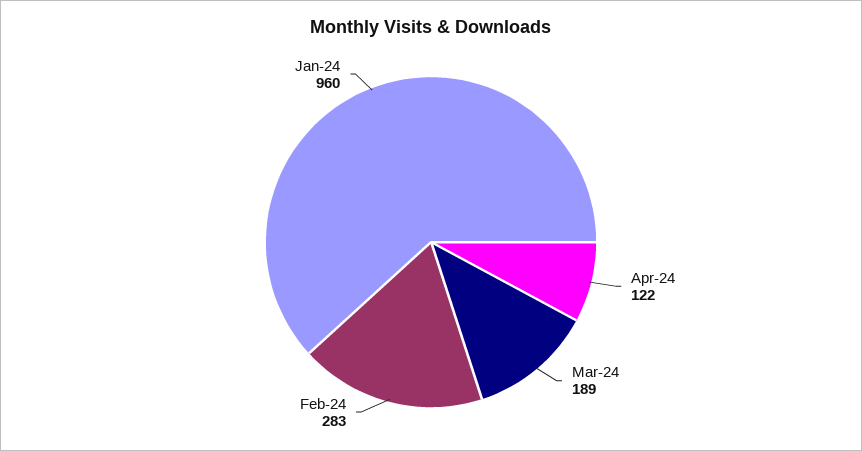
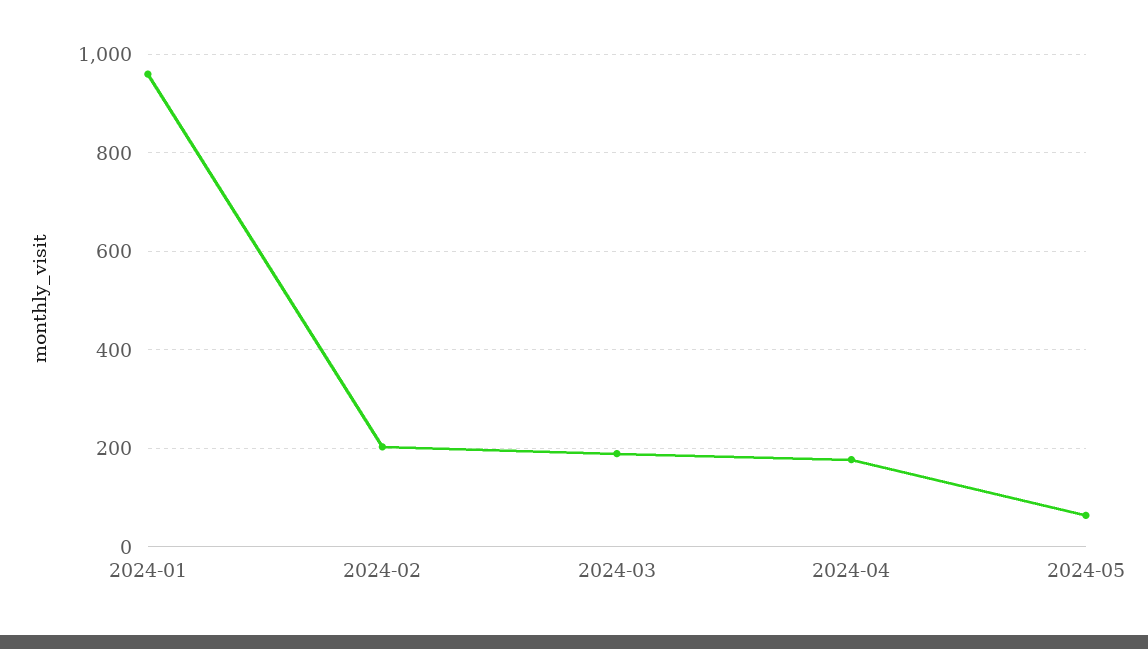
Apr-24: 122 -> 180
Feb-24: 283 -> 200
2024-05: none -> 60

